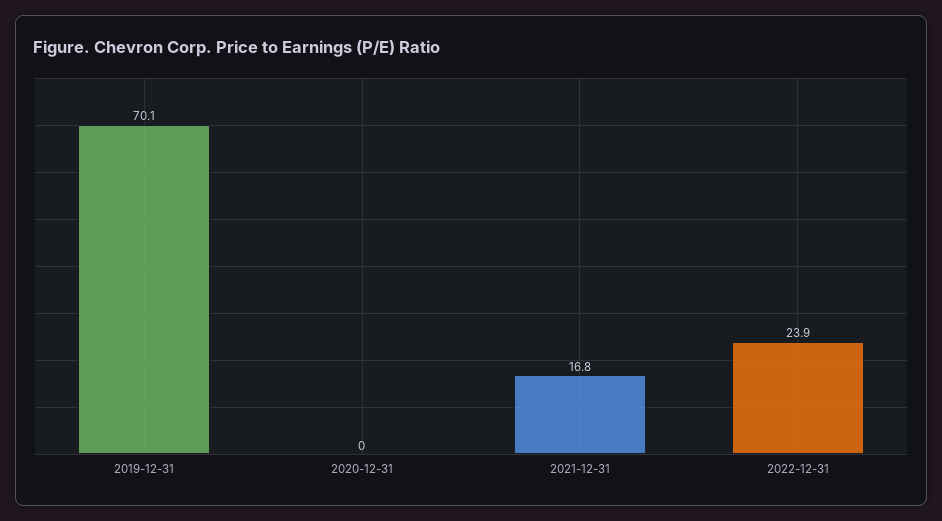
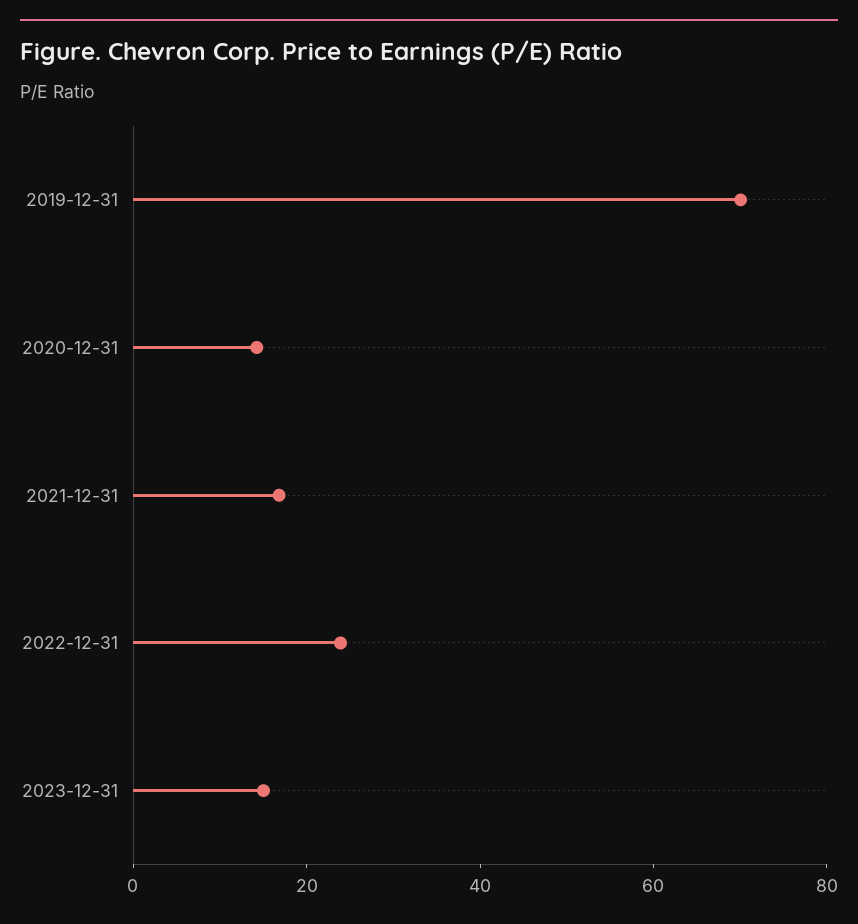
2020-12-31: 0 -> 15
2023-12-31: none -> 15

